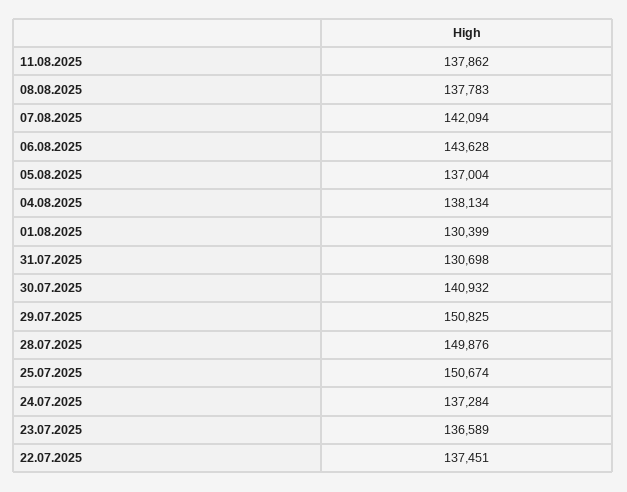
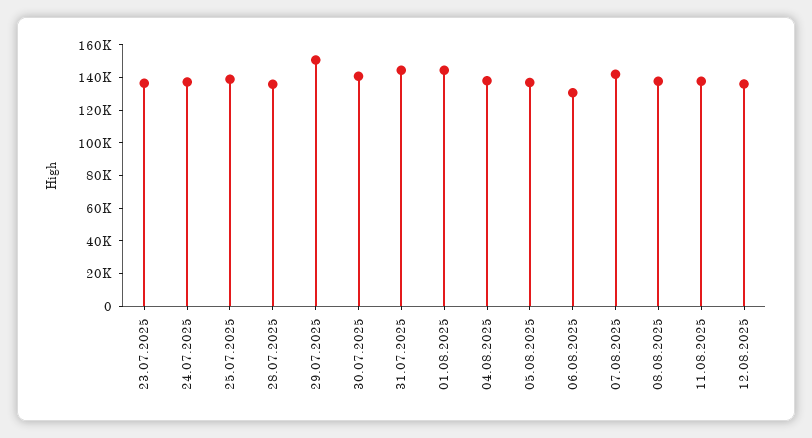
06.08.2025: 143628 -> 130000
01.08.2025: 130399 -> 145000
31.07.2025: 130698 -> 145000
28.07.2025: 149876 -> 135000
25.07.2025: 150674 -> 140000
22.07.2025: 137451 -> none
12.08.2025: none -> 135000

